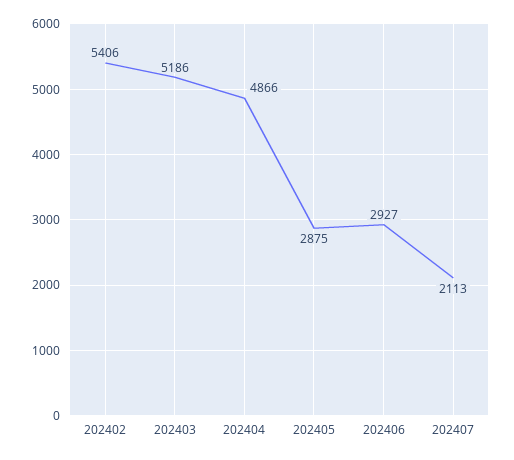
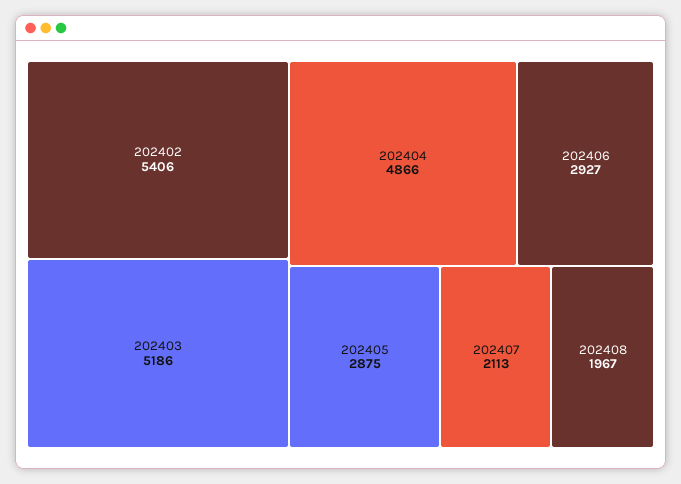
202408: none -> 1967

